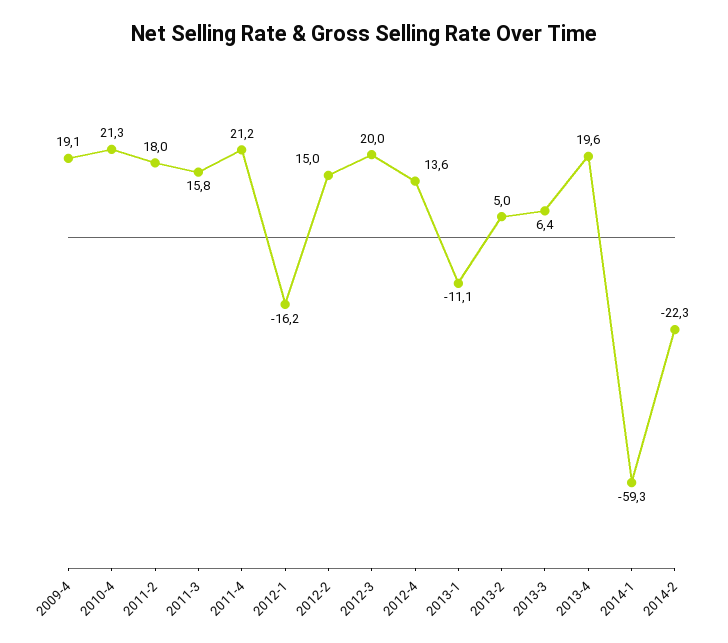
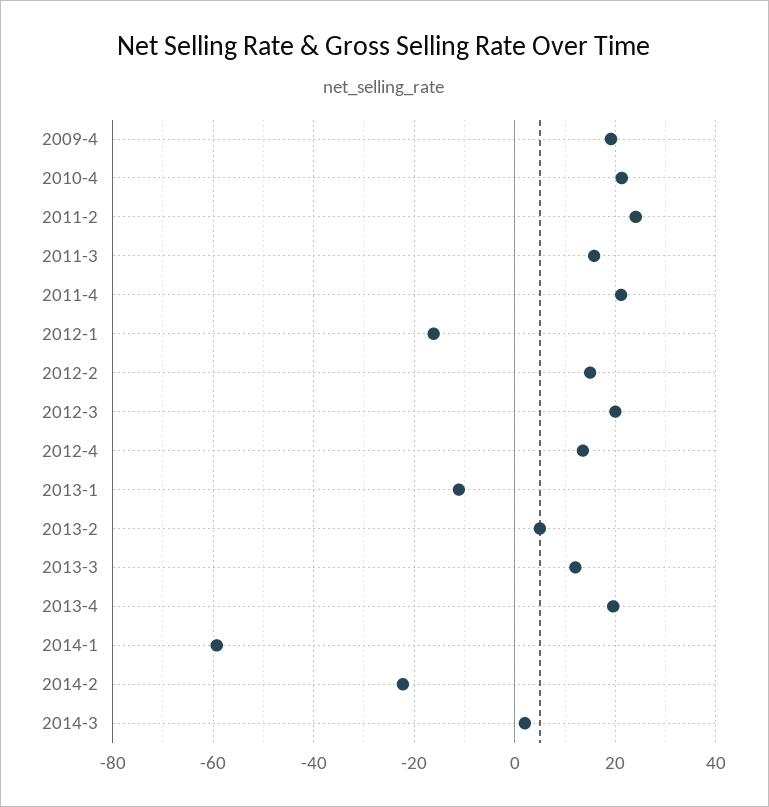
2011-2: 18 -> 24
2013-3: 6.4 -> 12
2014-3: none -> 2

